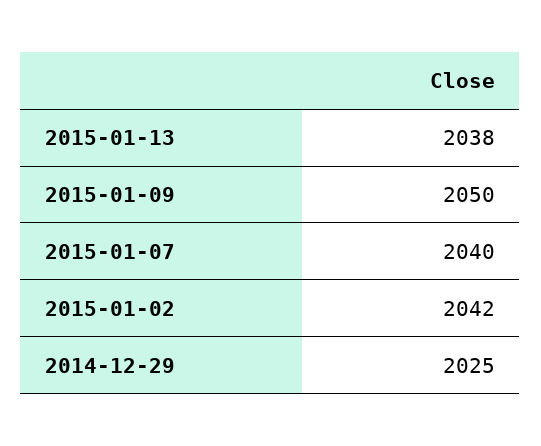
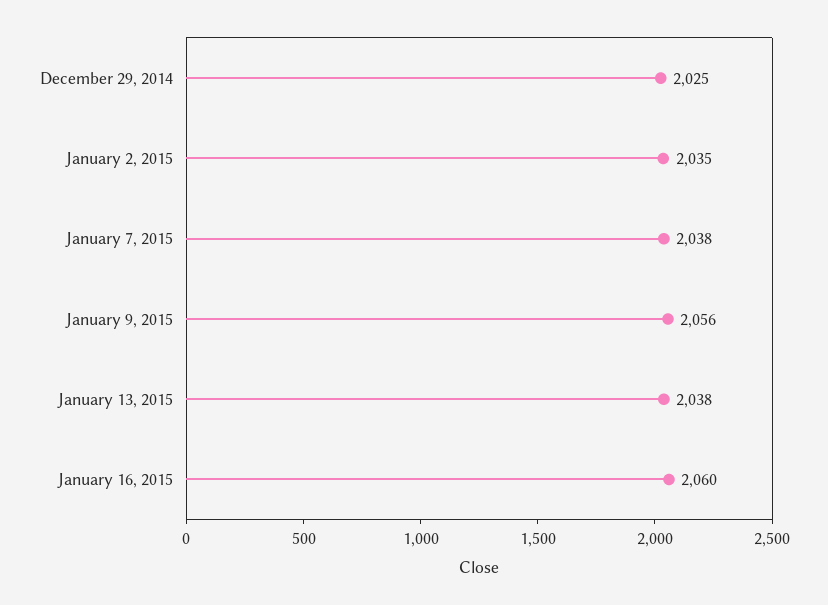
2015-01-09: 2050 -> 2056
2015-01-07: 2040 -> 2038
2015-01-02: 2042 -> 2035
January 16, 2015: none -> 2060

